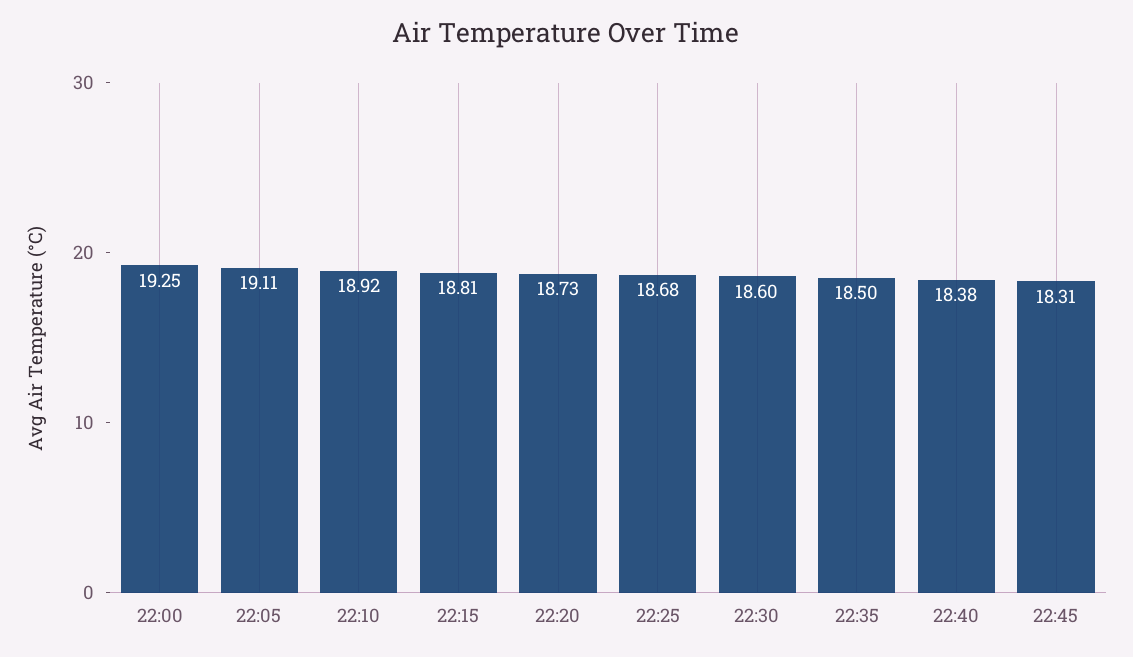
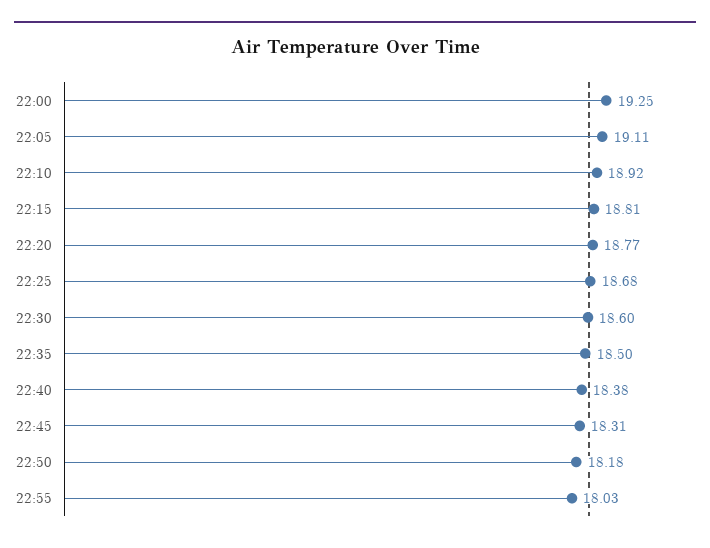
22:20: 18.73 -> 18.77
22:50: none -> 18.18
22:55: none -> 18.03

